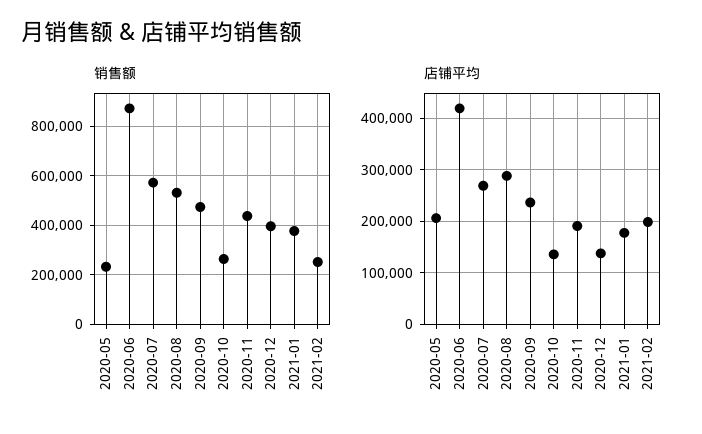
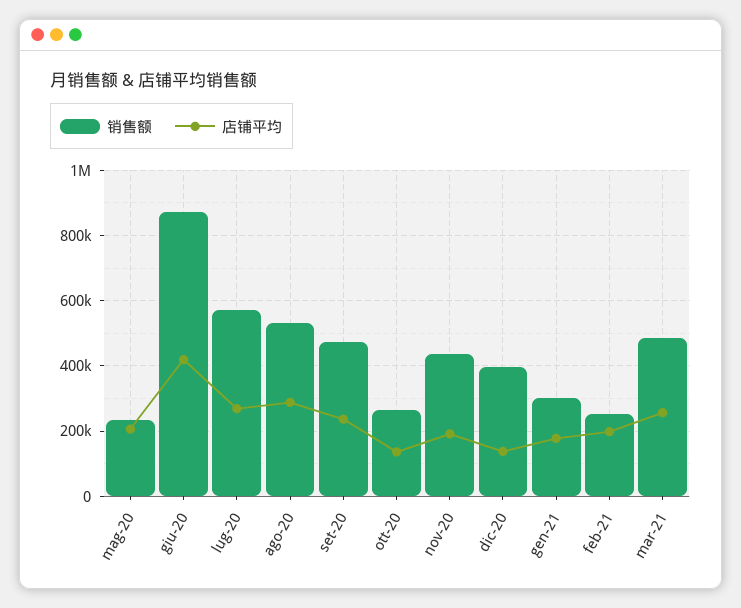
销售额, 2021-01: 375000 -> 300000
销售额, mar-21: none -> 480000
店铺平均, mar-21: none -> 260000

